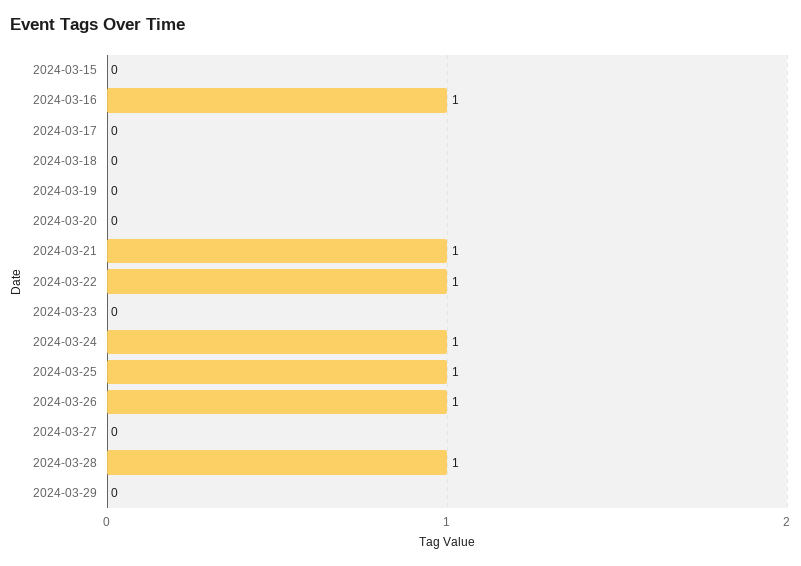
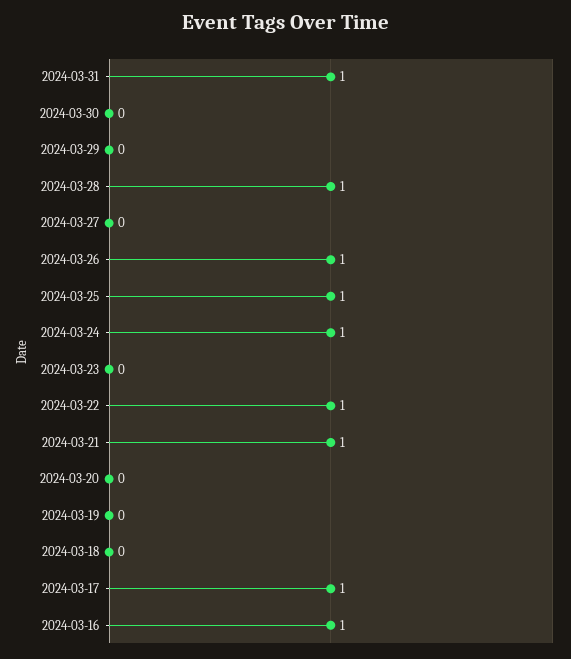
2024-03-15: 0 -> none
2024-03-17: 0 -> 1
2024-03-31: none -> 1
2024-03-30: none -> 0

